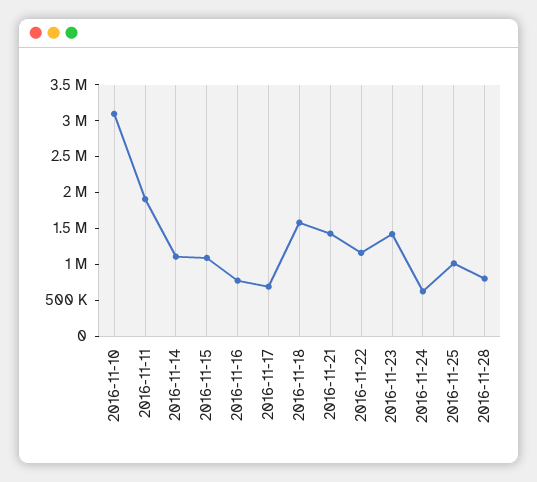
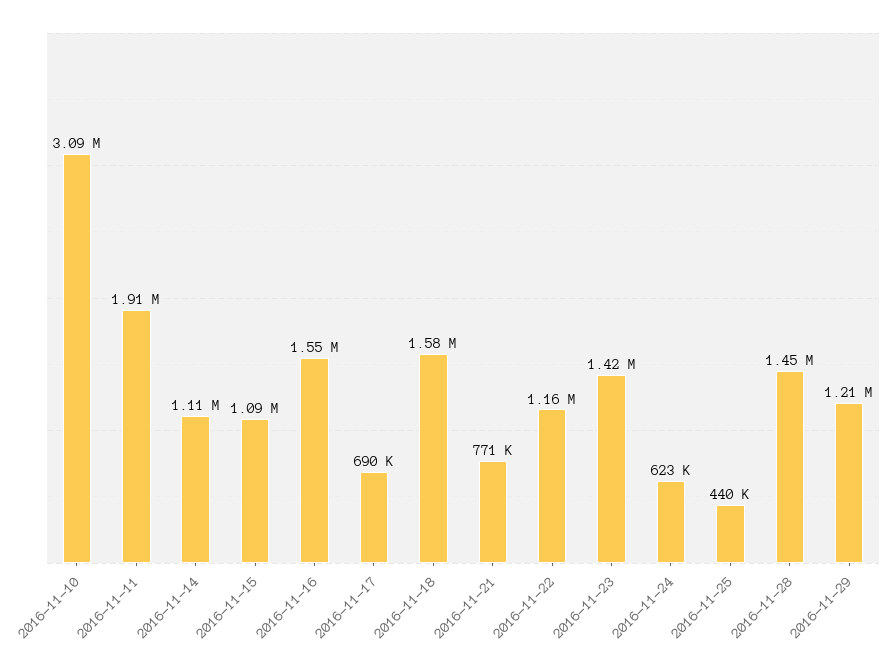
2016-11-16: 750000 -> 1550000
2016-11-21: 1500000 -> 771000
2016-11-25: 1000000 -> 440000
2016-11-28: 750000 -> 1450000
2016-11-29: none -> 1210000

